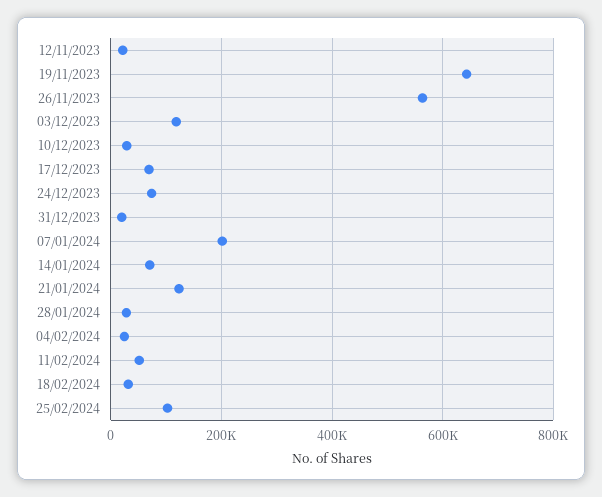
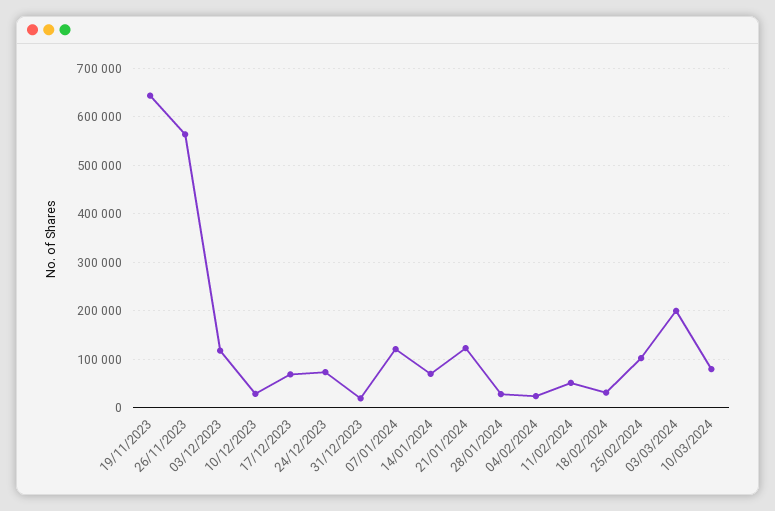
12/11/2023: 20000 -> none
07/01/2024: 200000 -> 120000
03/03/2024: none -> 200000
10/03/2024: none -> 80000

